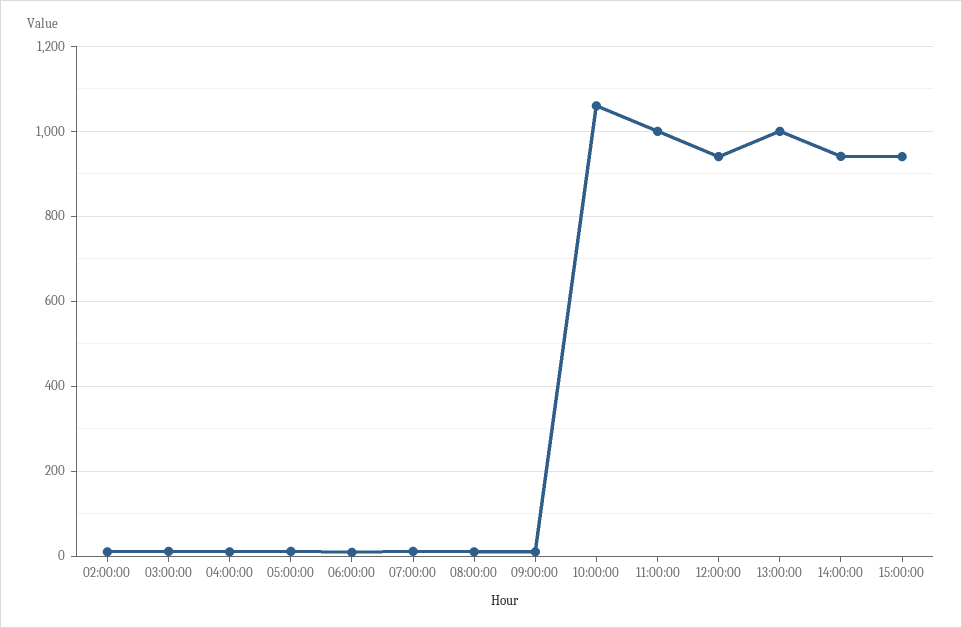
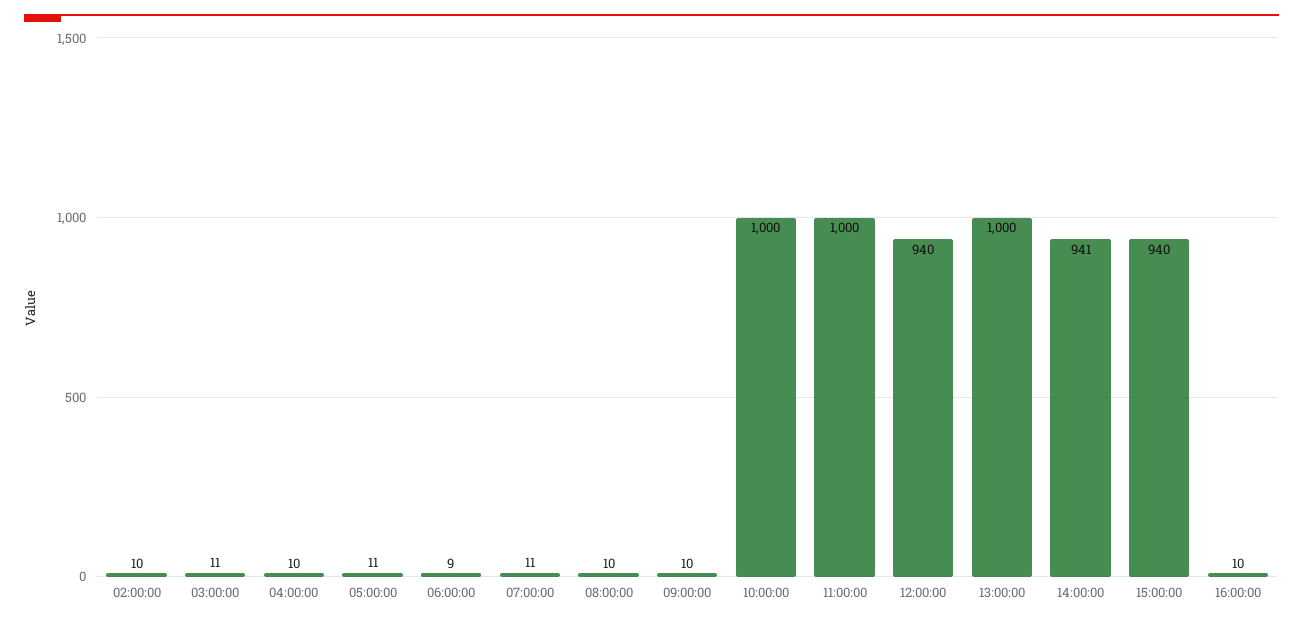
10:00:00: 1060 -> 1000
16:00:00: none -> 10

